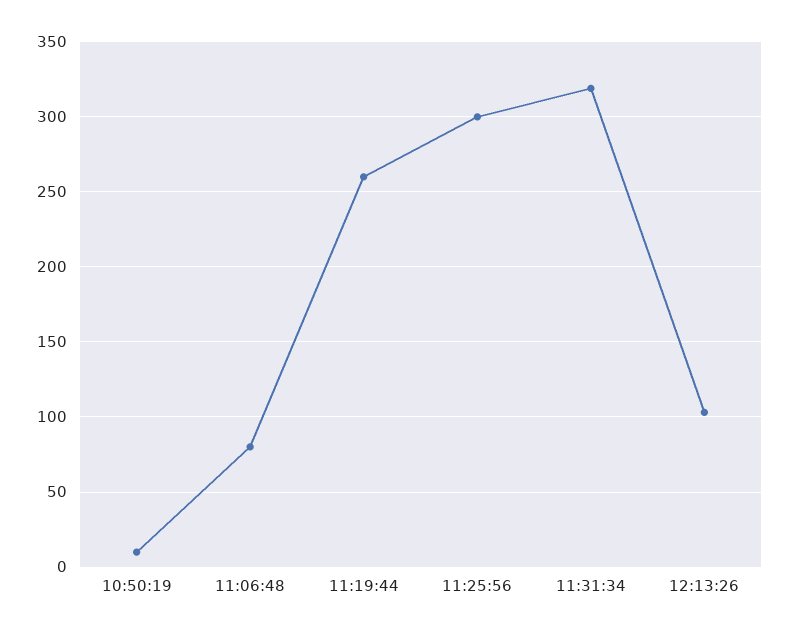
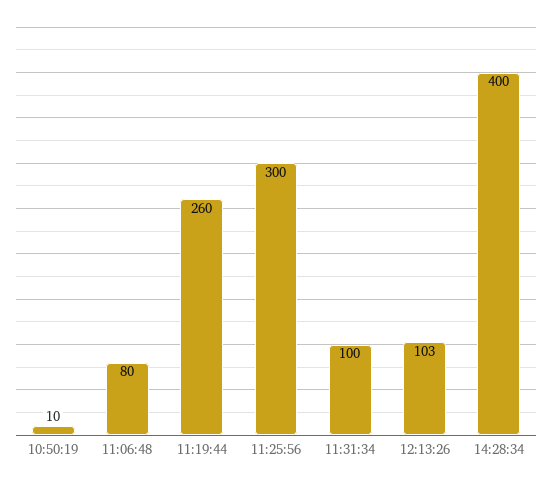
11:31:34: 320 -> 100
14:28:34: none -> 400

